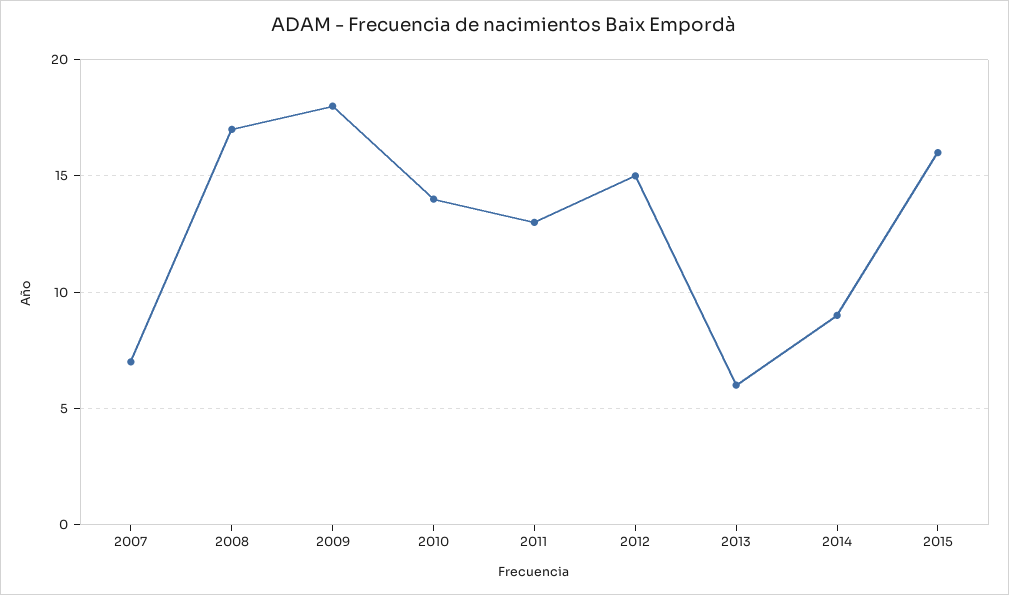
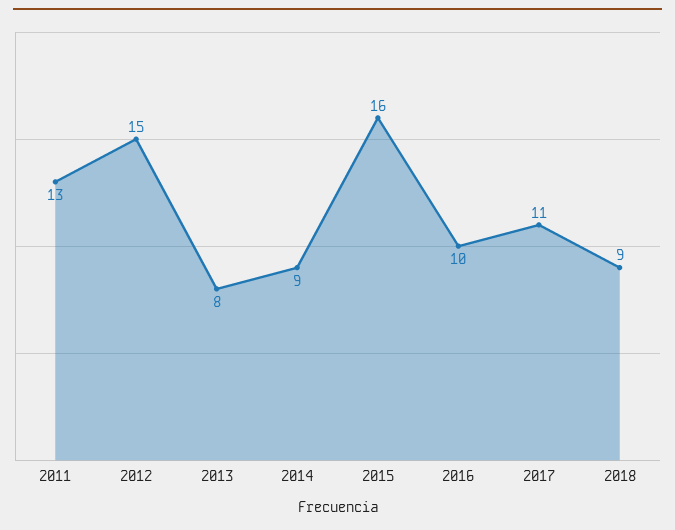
2007: 7 -> none
2008: 17 -> none
2009: 18 -> none
2010: 14 -> none
2013: 6 -> 8
2016: none -> 10
2017: none -> 11
2018: none -> 9

